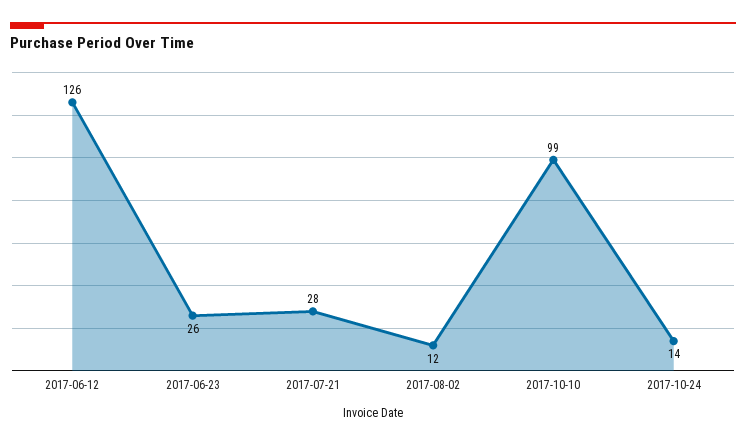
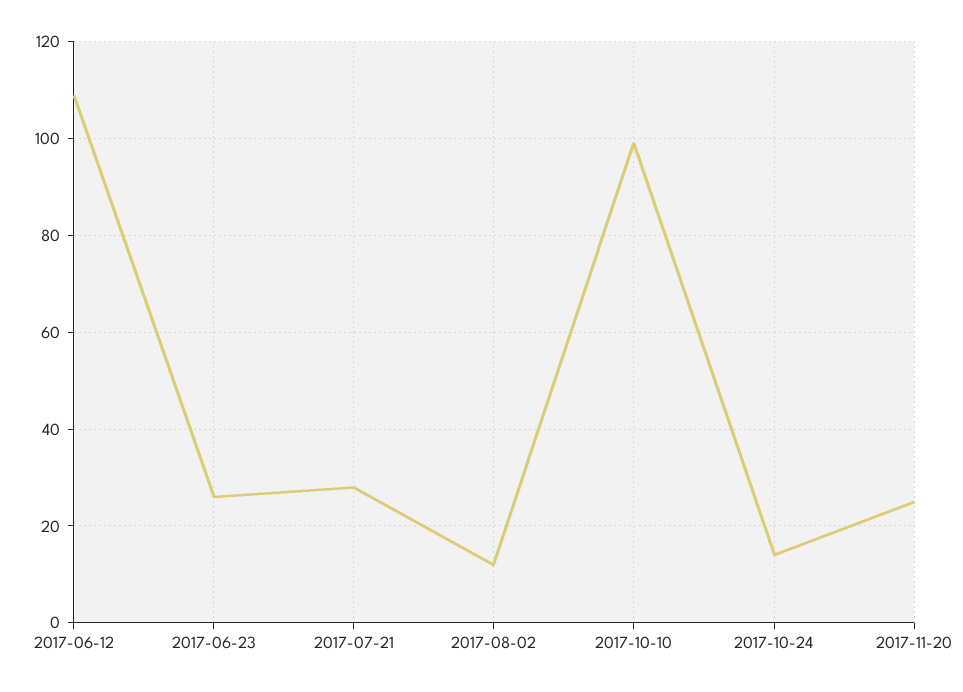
2017-06-12: 126 -> 110
2017-11-20: none -> 25

